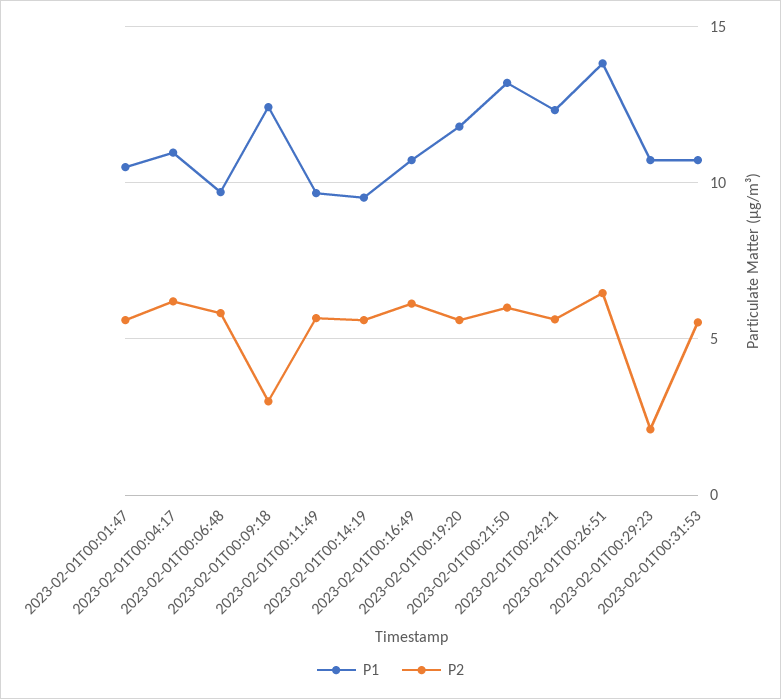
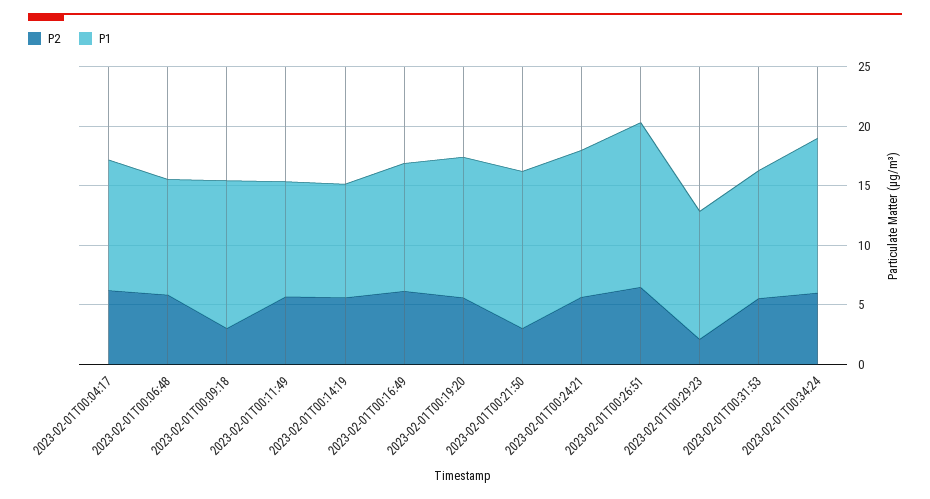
P1, 2023-02-01T00:01:47: 10.5 -> none
P2, 2023-02-01T00:01:47: 5.5 -> none
P2, 2023-02-01T00:21:50: 6 -> 3
P2, 2023-02-01T00:34:24: none -> 6
P1, 2023-02-01T00:34:24: none -> 13

